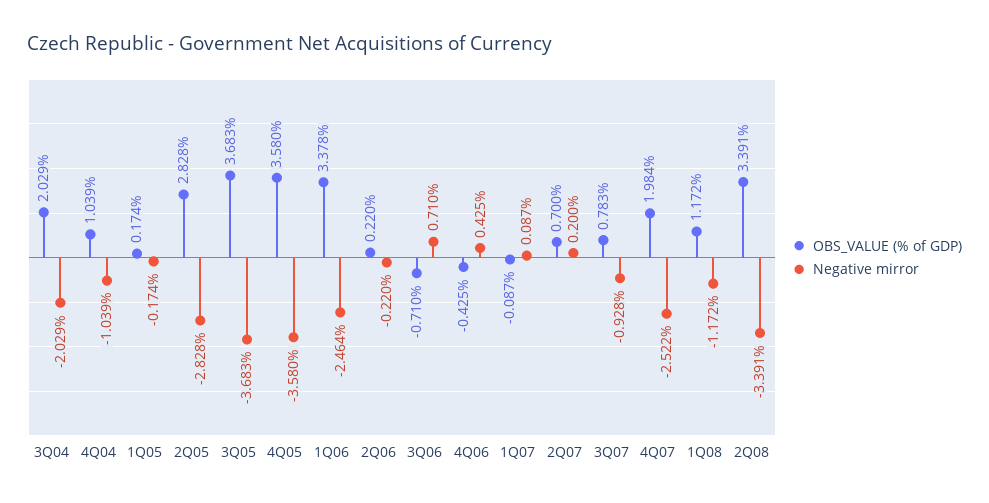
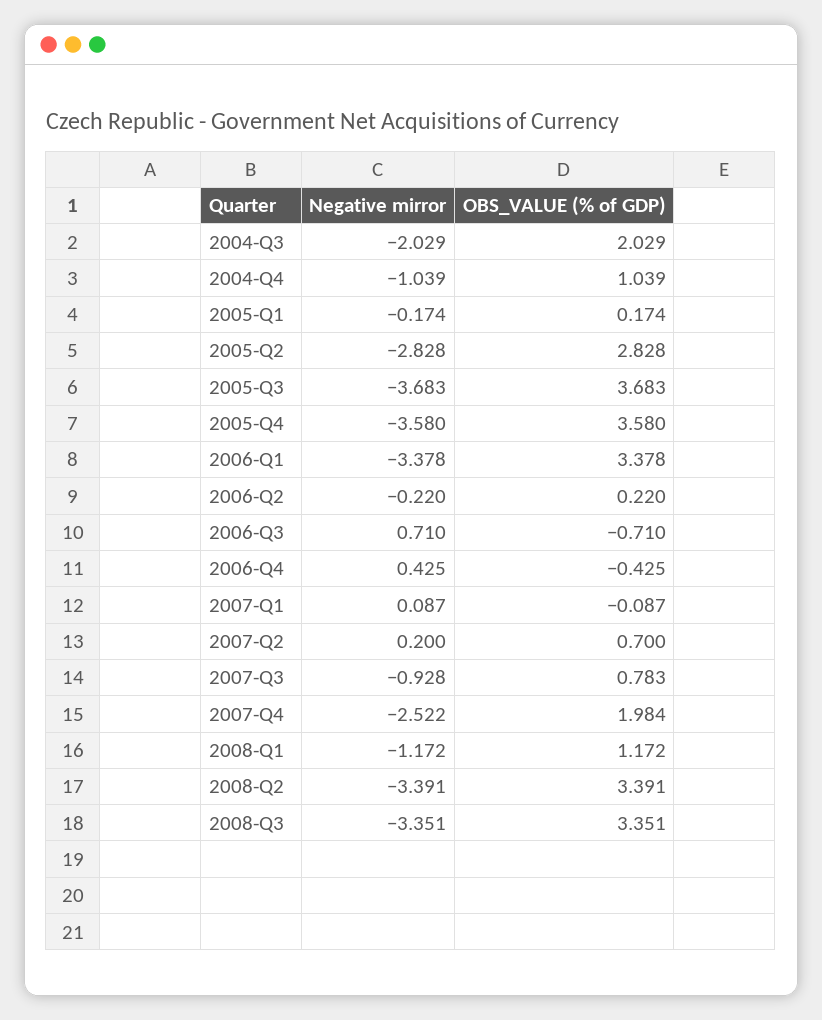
Negative mirror, 1Q06: -2.464 -> -3.378
Negative mirror, 2008-Q3: none -> -3.351
OBS_VALUE (% of GDP), 2008-Q3: none -> 3.351

